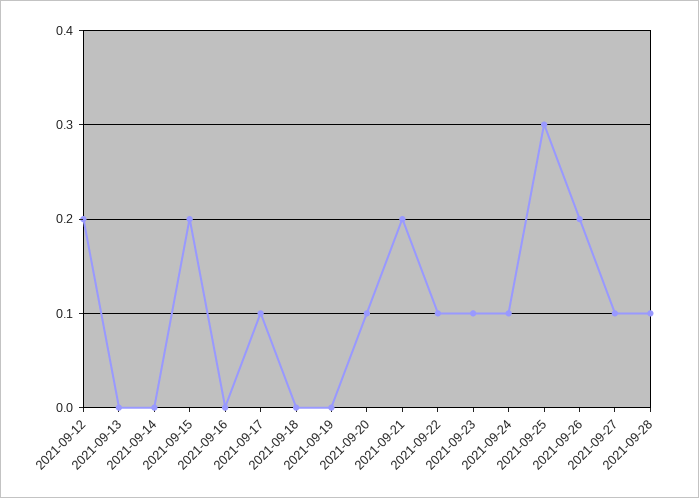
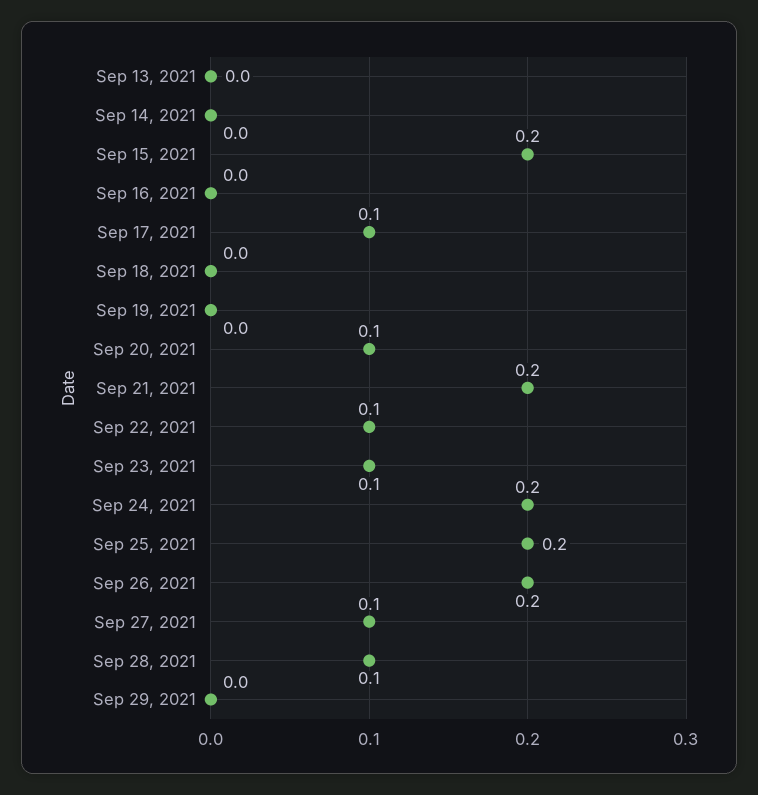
2021-09-12: 0.2 -> none
2021-09-24: 0.1 -> 0.2
2021-09-25: 0.3 -> 0.2
Sep 29, 2021: none -> 0

